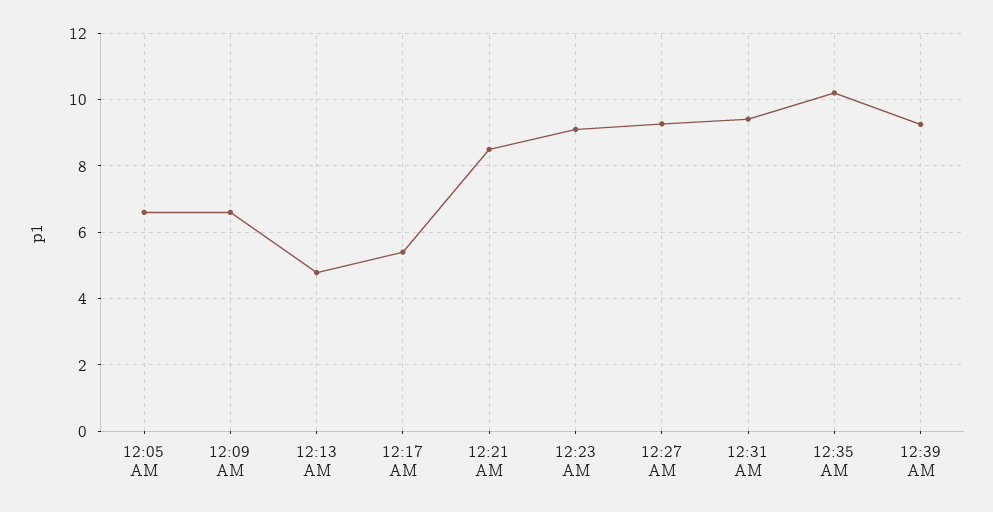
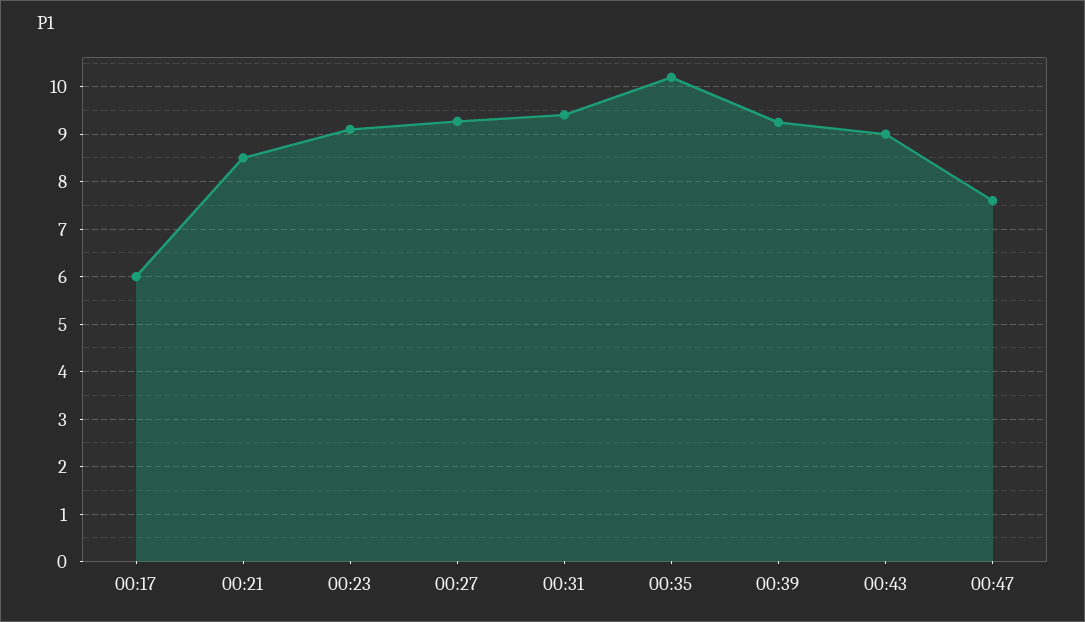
12:05 AM: 6.6 -> none
12:09 AM: 6.6 -> none
12:13 AM: 4.8 -> none
12:17 AM: 5.4 -> 6
00:43: none -> 9
00:47: none -> 7.6

